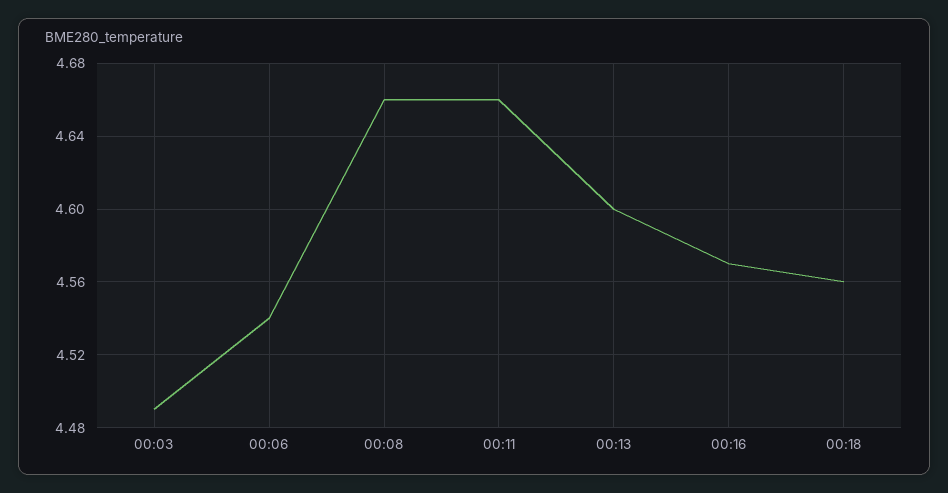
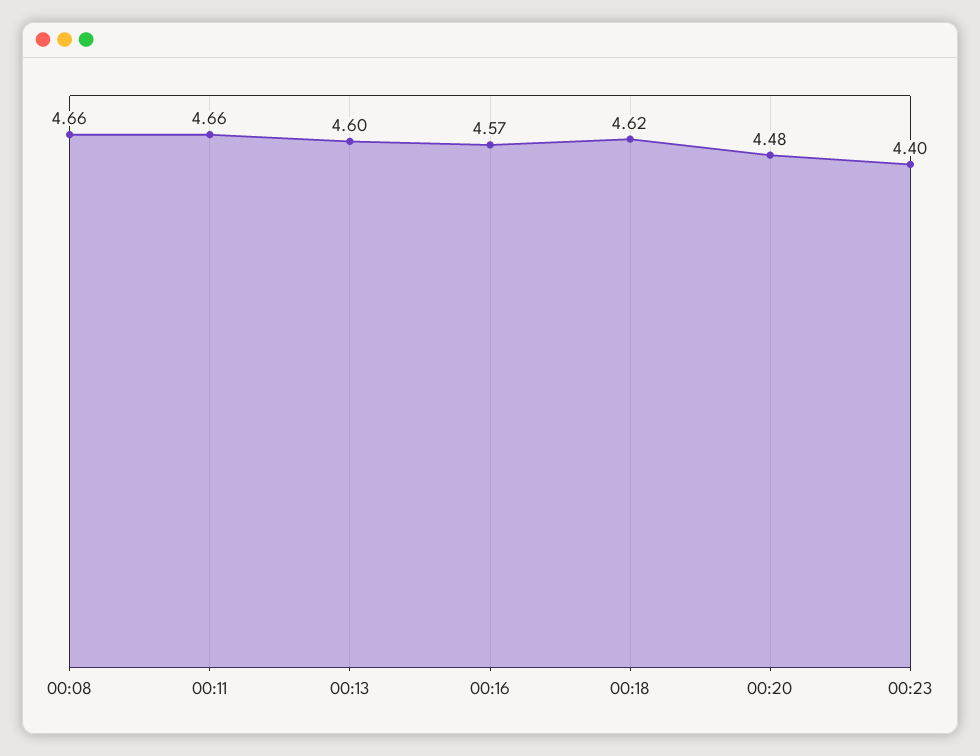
00:03: 4.49 -> none
00:06: 4.54 -> none
00:18: 4.56 -> 4.62
00:20: none -> 4.48
00:23: none -> 4.4

